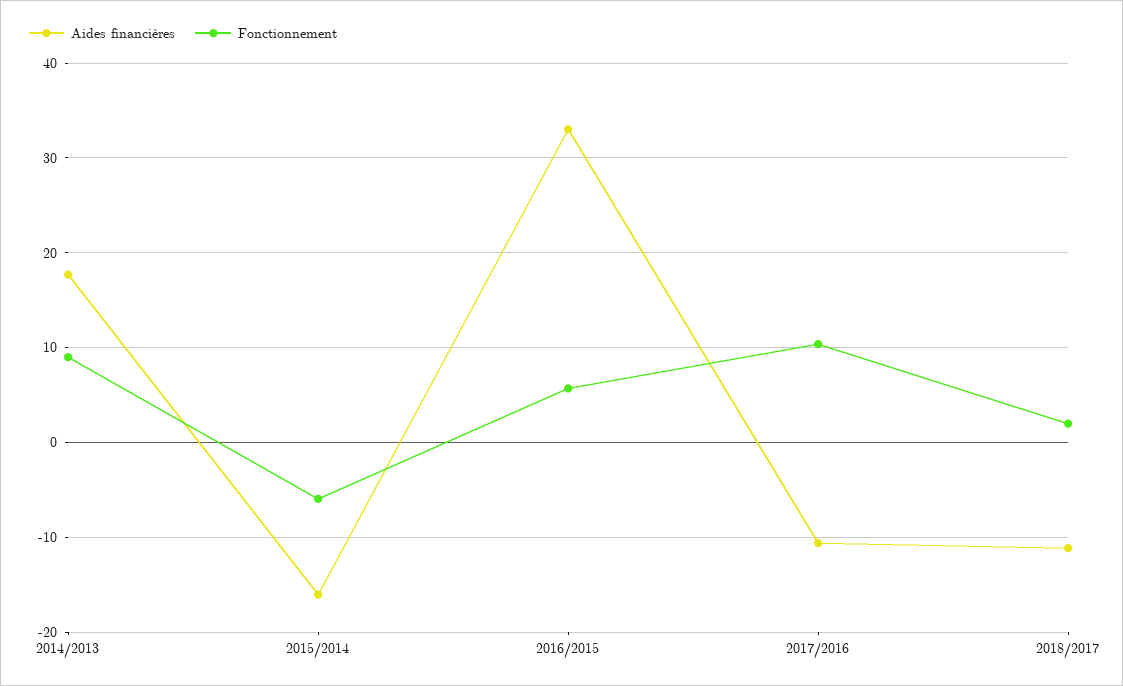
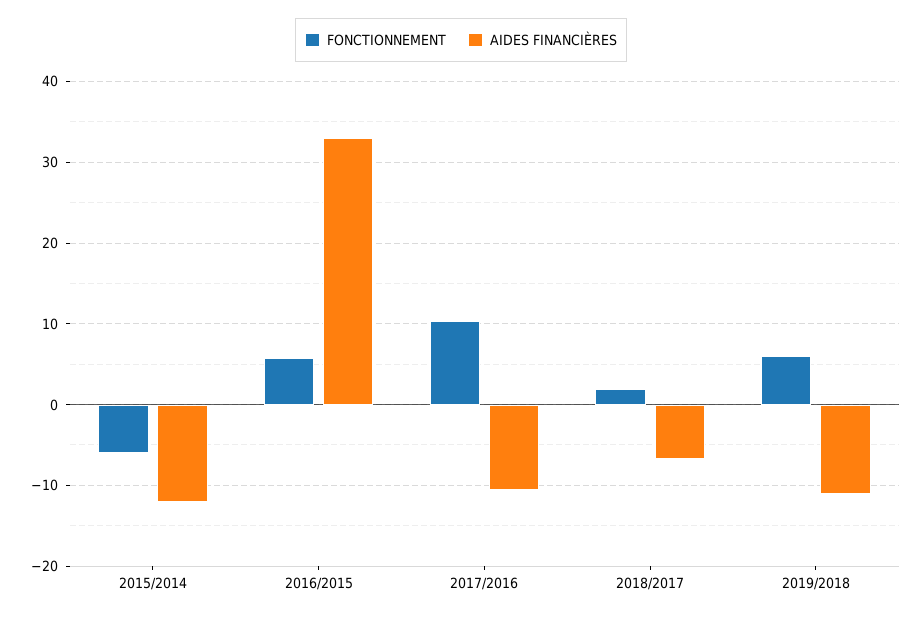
Aides financières, 2014/2013: 18 -> none
Fonctionnement, 2014/2013: 9 -> none
Aides financières, 2015/2014: -16 -> -12
Aides financières, 2018/2017: -11 -> -7
Fonctionnement, 2019/2018: none -> 6
Aides financières, 2019/2018: none -> -11

